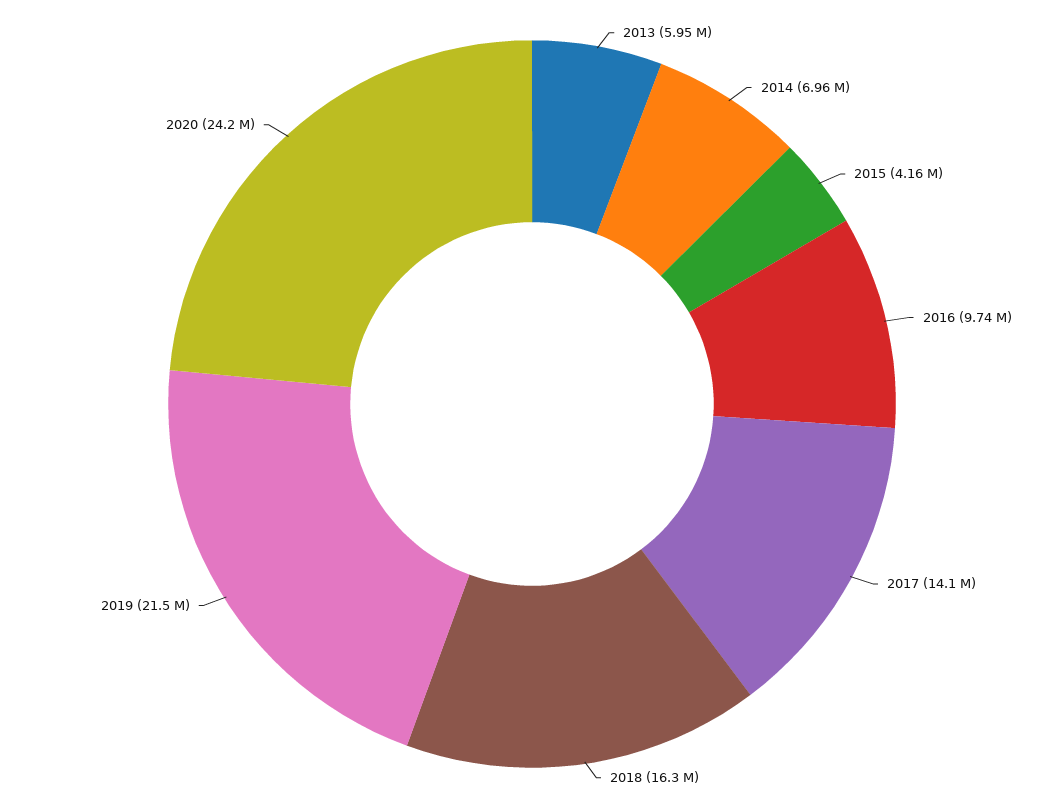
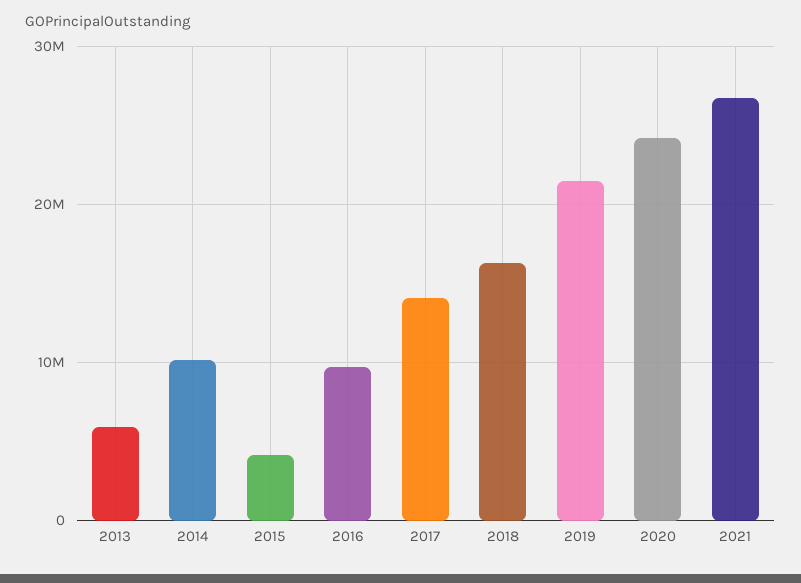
2014: 6960000 -> 10000000
2021: none -> 27000000

